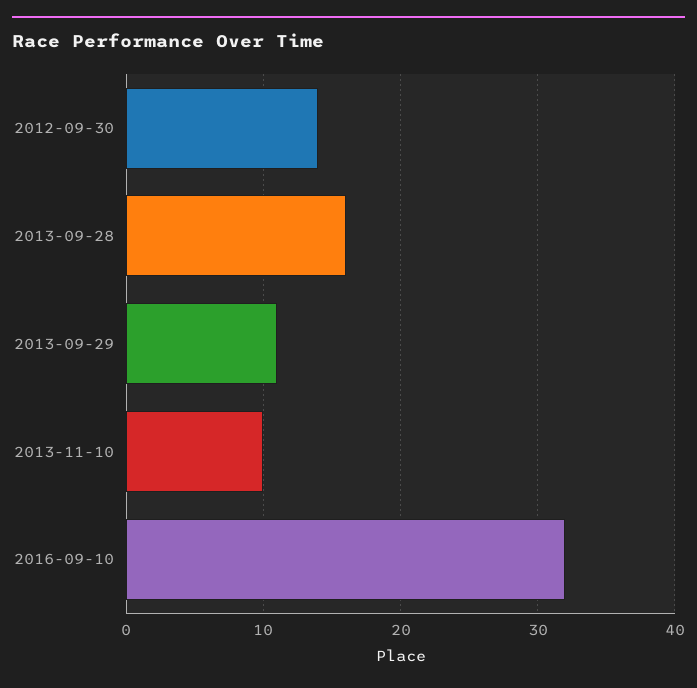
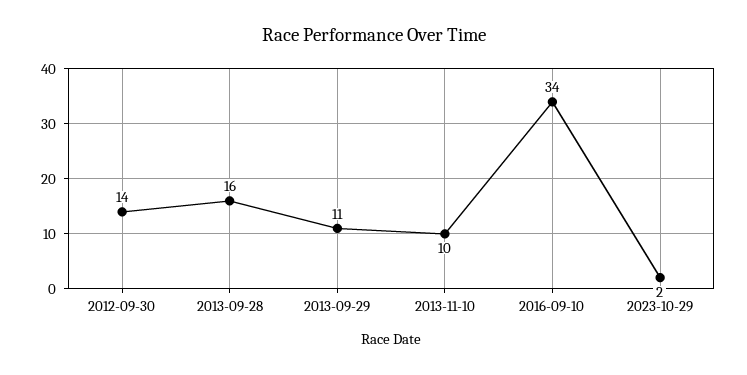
2016-09-10: 32 -> 34
2023-10-29: none -> 2

